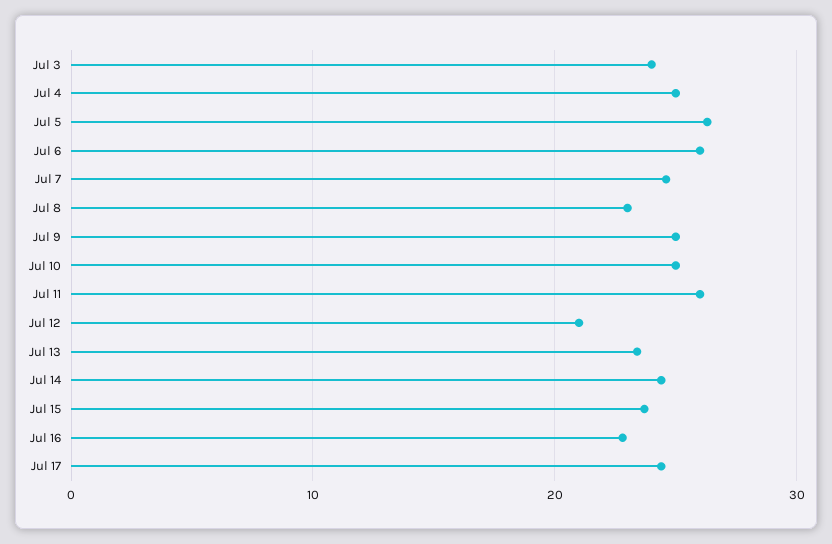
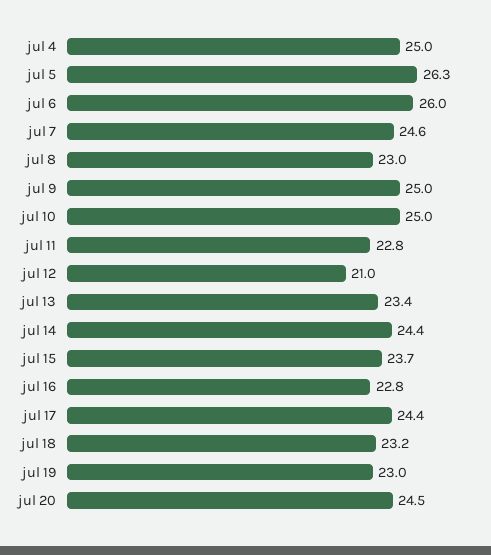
Jul 3: 24 -> none
Jul 11: 26 -> 22.8
jul 18: none -> 23.2
jul 19: none -> 23
jul 20: none -> 24.5

